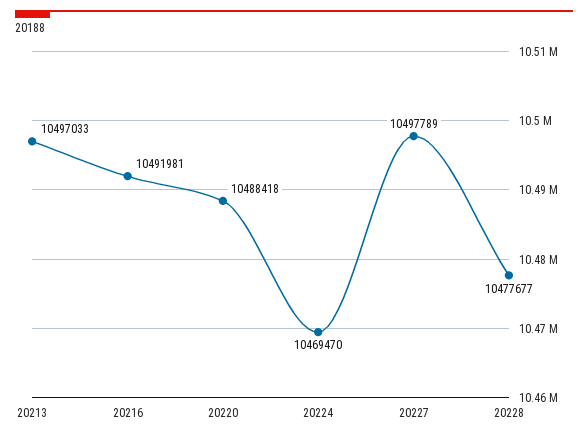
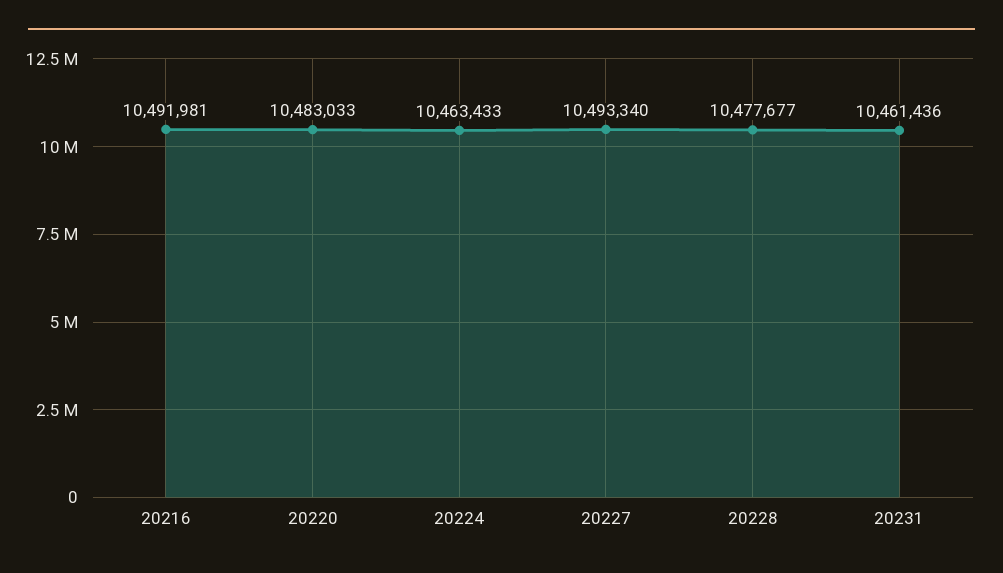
20213: 10497033 -> none
20220: 10488418 -> 10483033
20224: 10469470 -> 10463433
20227: 10497789 -> 10493340
20231: none -> 10461436

